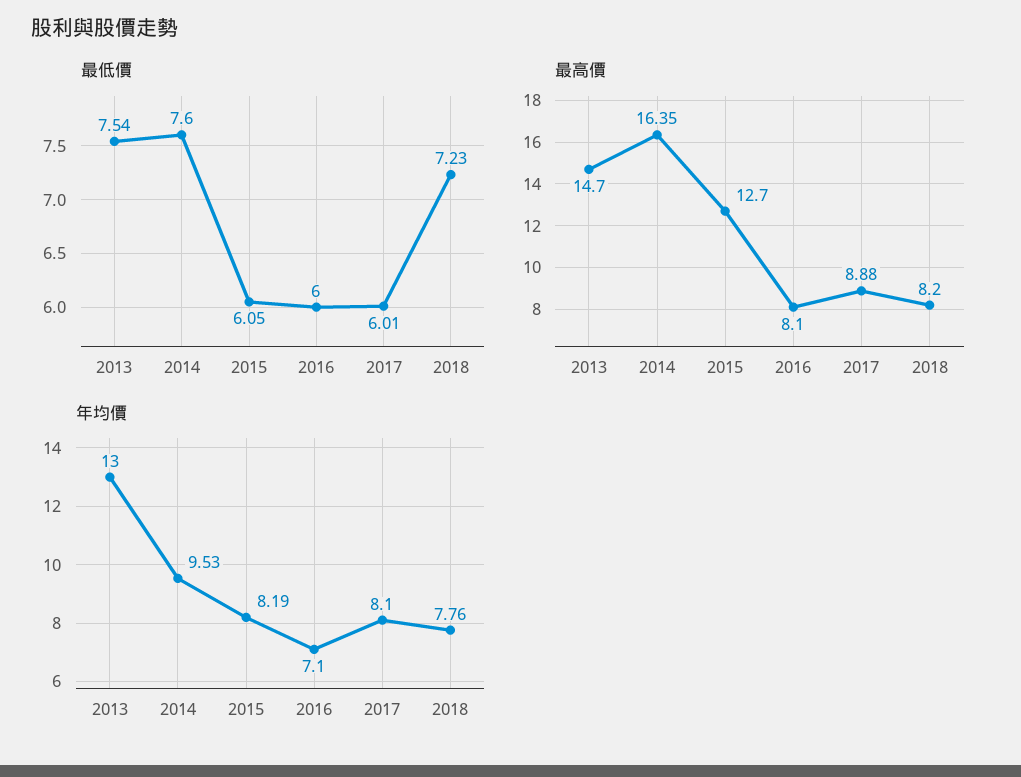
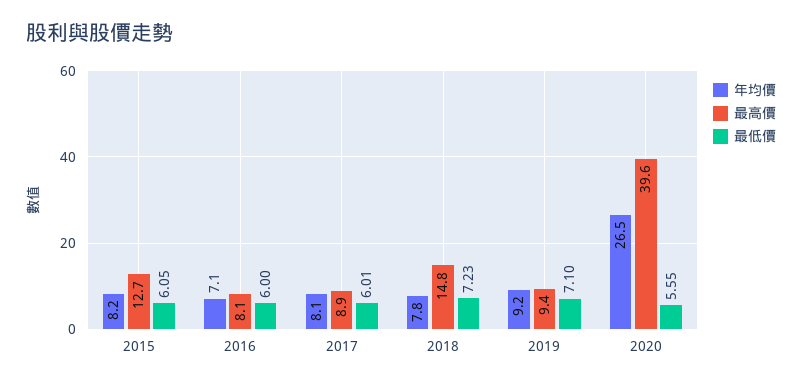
最低價, 2013: 7.54 -> none
最低價, 2014: 7.6 -> none
最高價, 2013: 14.7 -> none
最高價, 2014: 16.35 -> none
最高價, 2018: 8.2 -> 14.8
年均價, 2013: 13 -> none
年均價, 2014: 9.53 -> none
年均價, 2019: none -> 9.2
最高價, 2019: none -> 9.4
最低價, 2019: none -> 7.1
年均價, 2020: none -> 26.5
最高價, 2020: none -> 39.6
最低價, 2020: none -> 5.55

